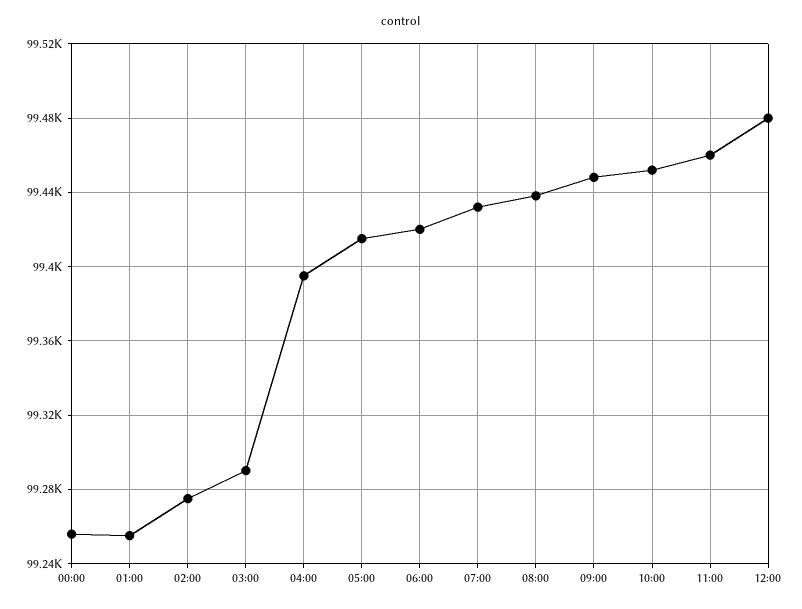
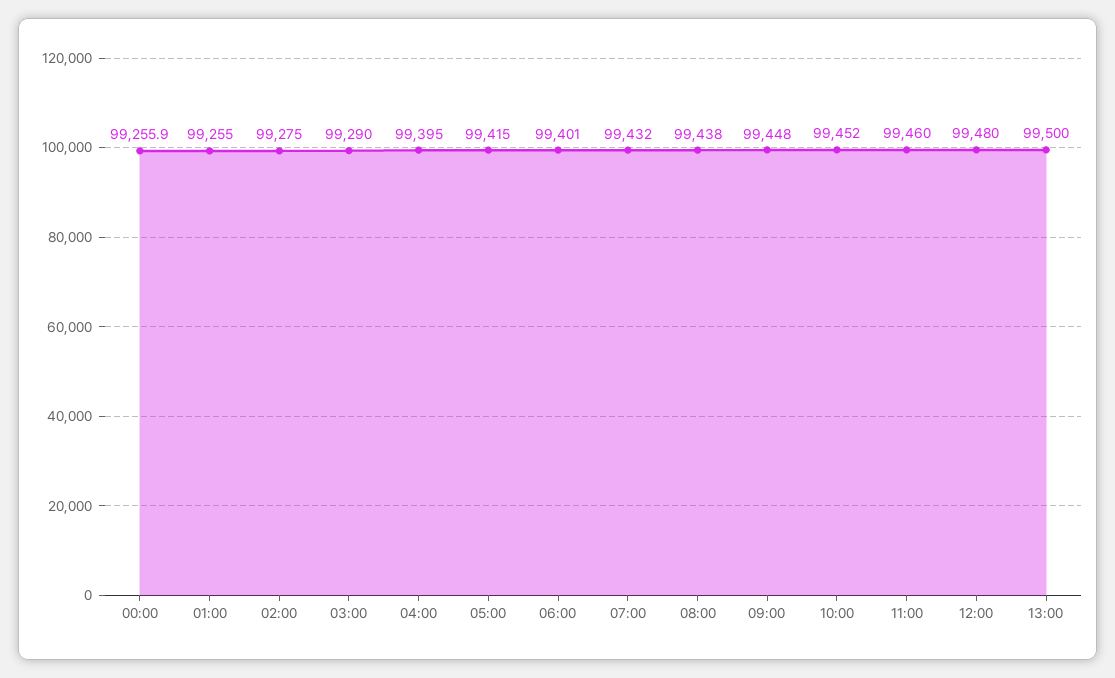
06:00: 99420 -> 99401
13:00: none -> 99500

